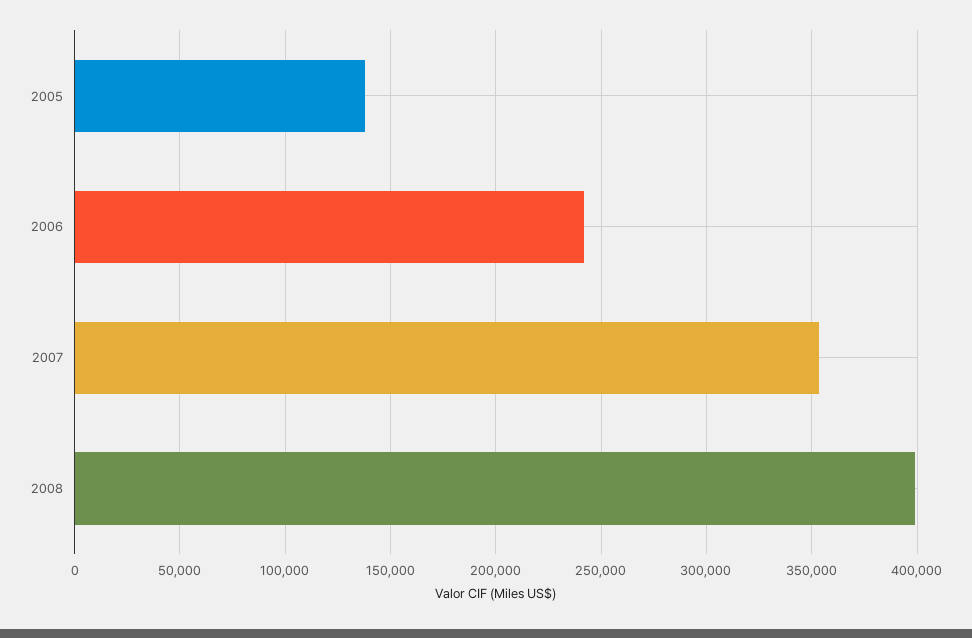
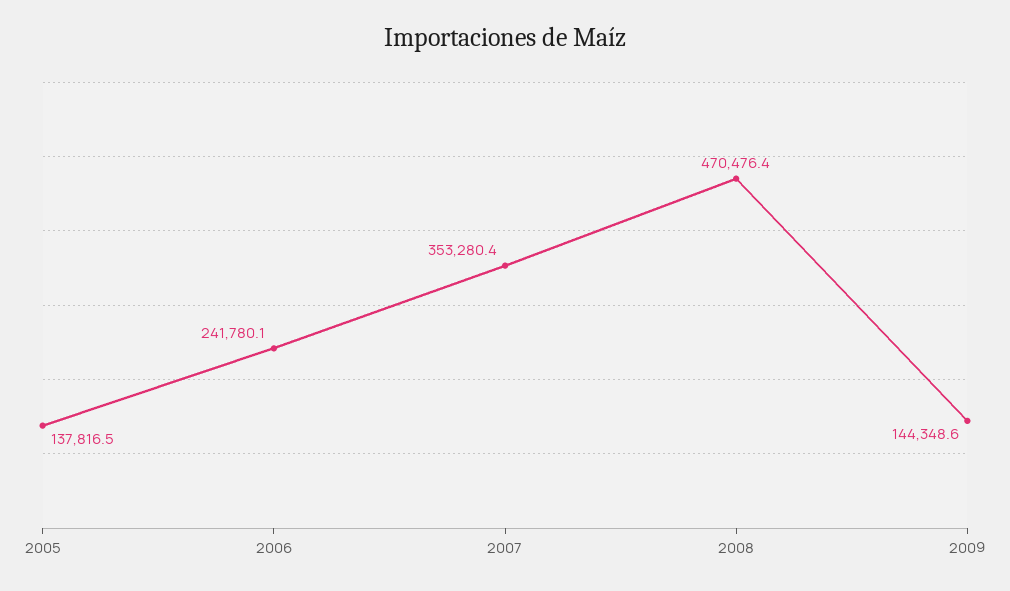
2008: 400000 -> 470476.4
2009: none -> 144348.6

